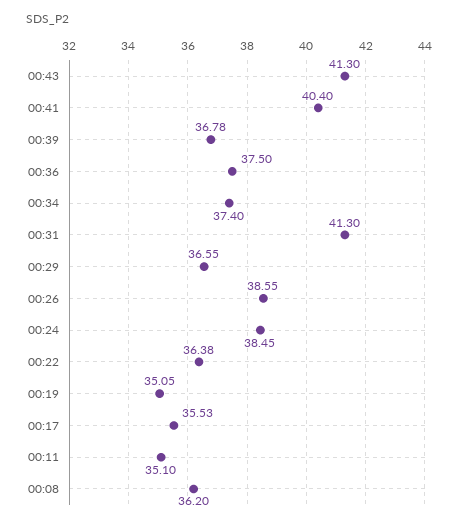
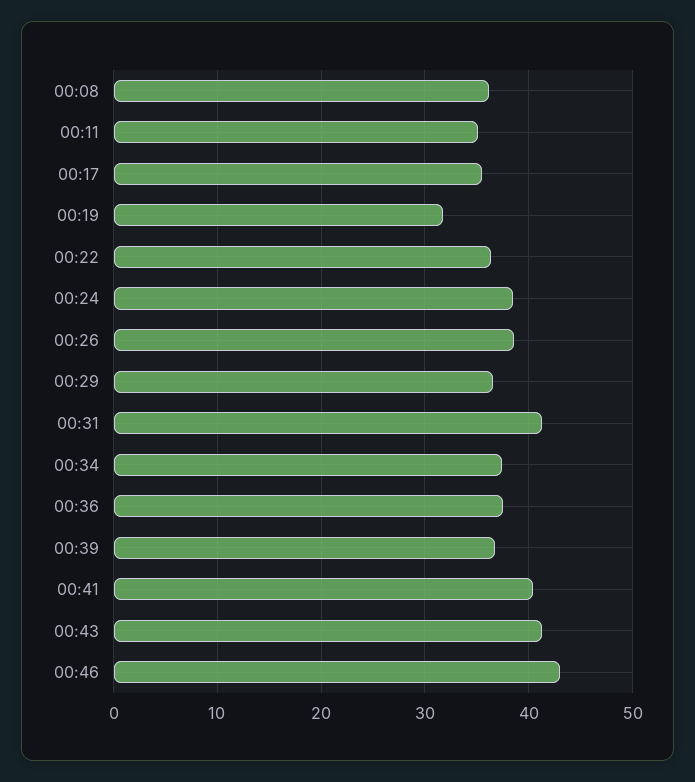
00:19: 35.05 -> 32
00:46: none -> 43

